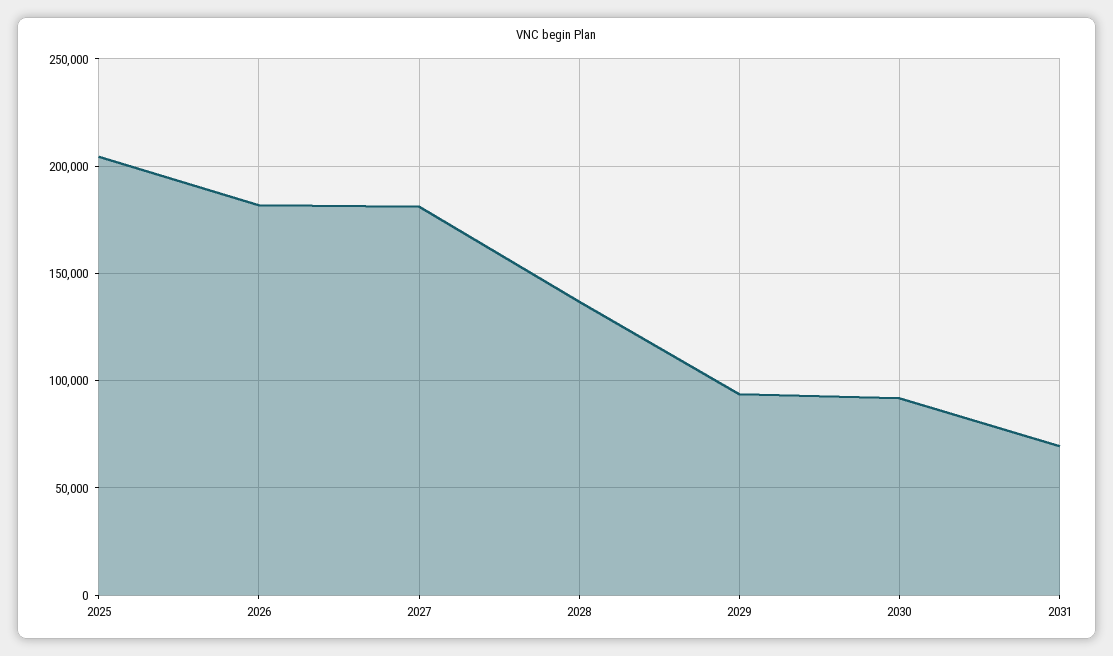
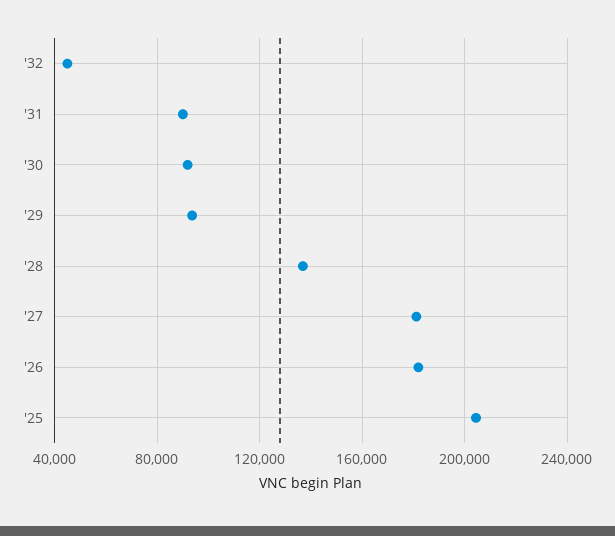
2031: 70000 -> 90000
'32: none -> 45000

